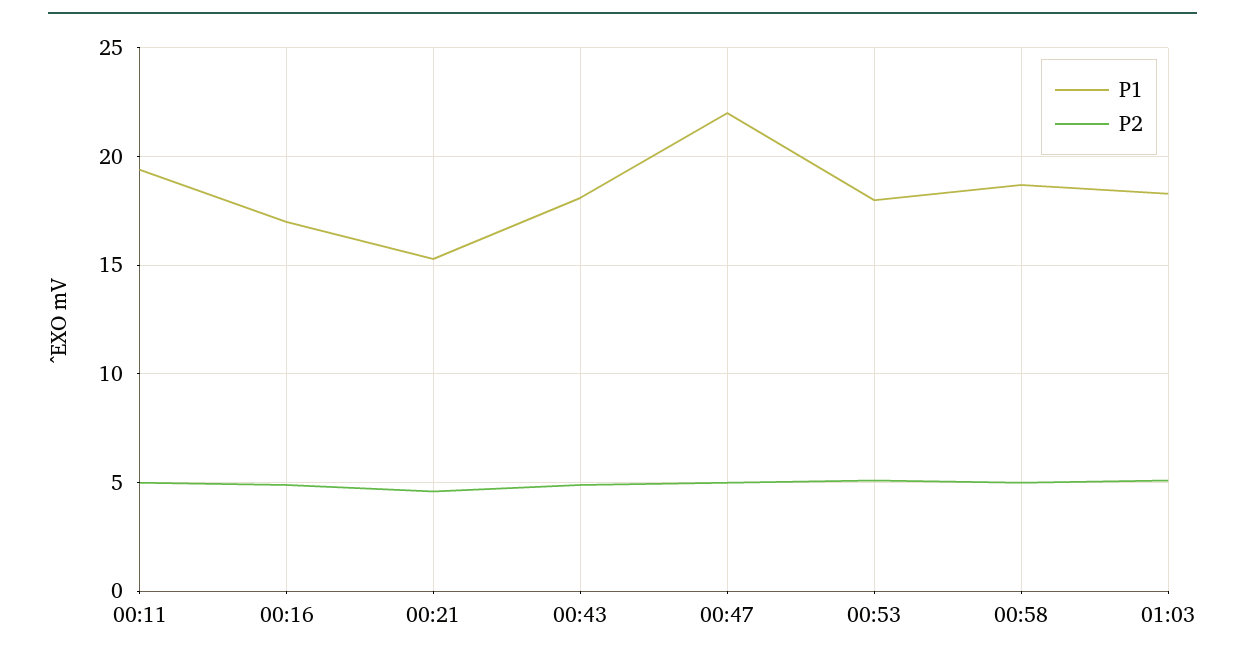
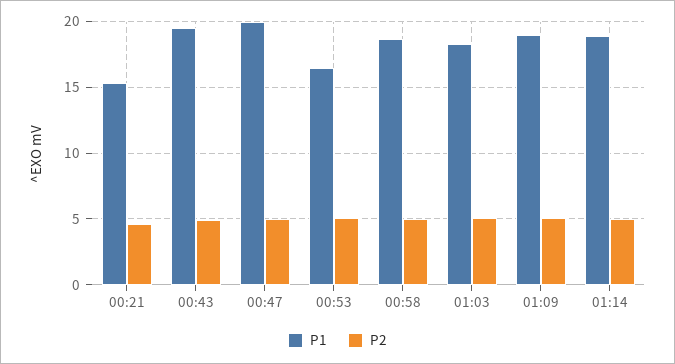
P1, 00:11: 19.5 -> none
P2, 00:11: 5 -> none
P1, 00:16: 17 -> none
P2, 00:16: 5 -> none
P1, 00:43: 18 -> 19.5
P1, 00:47: 22 -> 20
P1, 00:53: 18 -> 16.5
P1, 01:09: none -> 19
P2, 01:09: none -> 5
P1, 01:14: none -> 19
P2, 01:14: none -> 5

